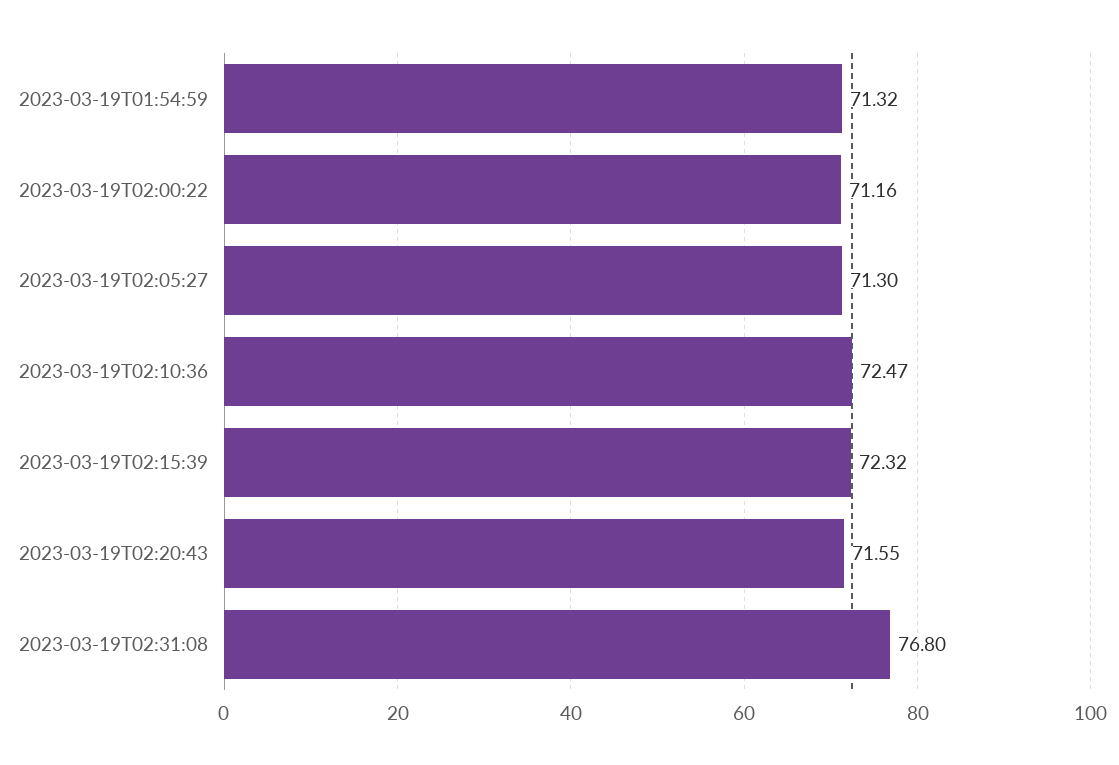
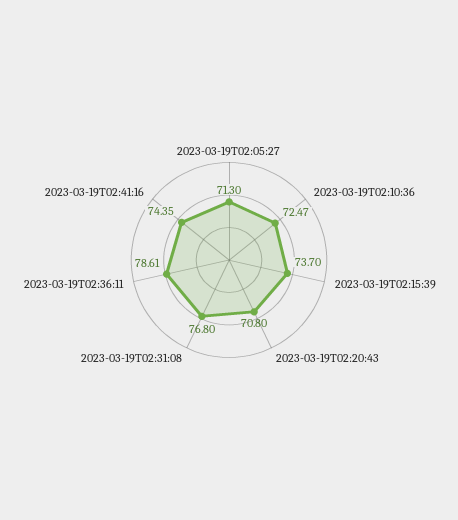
2023-03-19T01:54:59: 71.32 -> none
2023-03-19T02:00:22: 71.16 -> none
2023-03-19T02:15:39: 72.32 -> 73.7
2023-03-19T02:20:43: 71.55 -> 70.8
2023-03-19T02:36:11: none -> 78.61
2023-03-19T02:41:16: none -> 74.35

